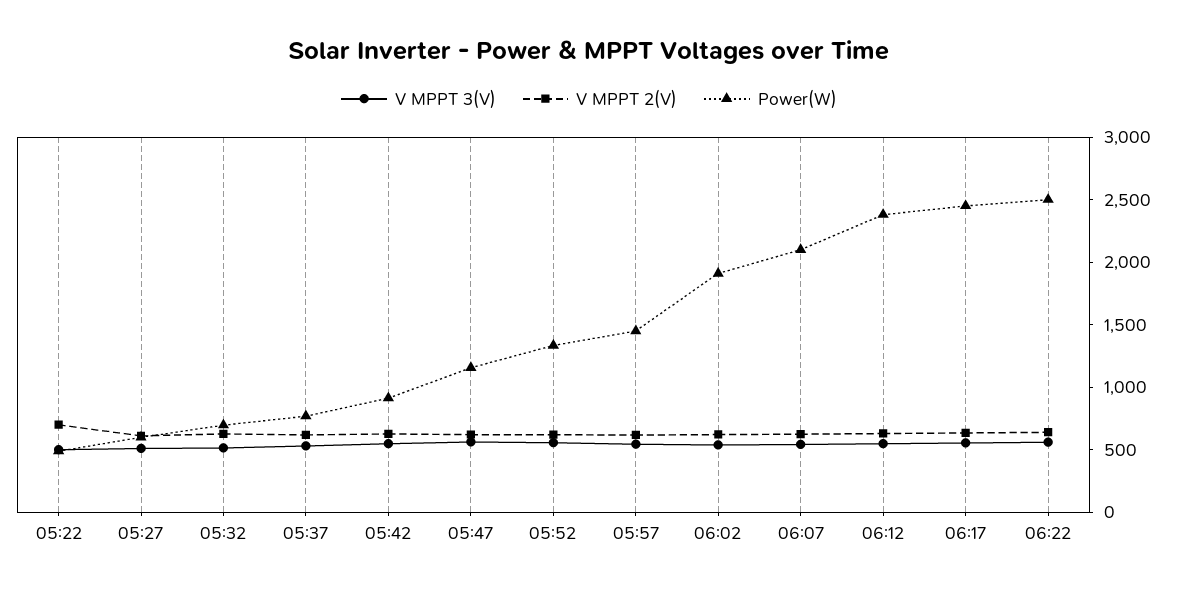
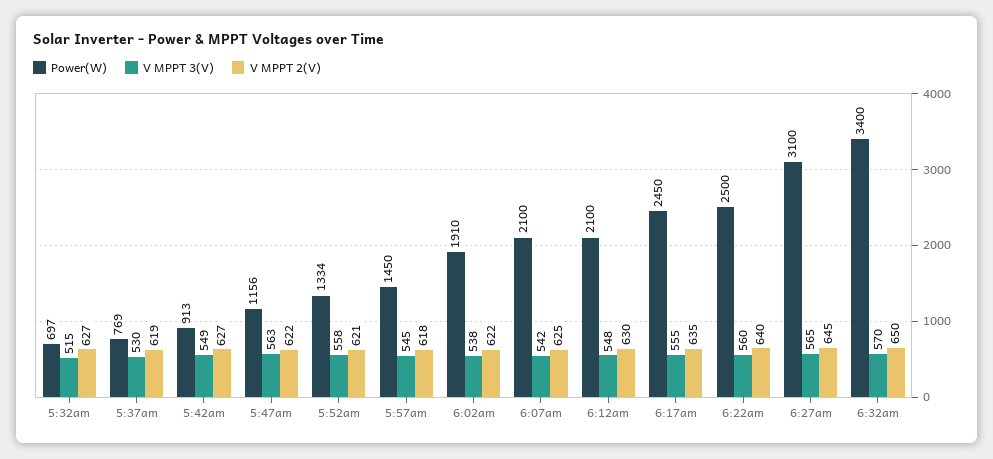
V MPPT 3(V), 05:22: 500 -> none
V MPPT 2(V), 05:22: 700 -> none
Power(W), 05:22: 500 -> none
V MPPT 3(V), 05:27: 500 -> none
V MPPT 2(V), 05:27: 600 -> none
Power(W), 05:27: 600 -> none
Power(W), 06:12: 2400 -> 2100
Power(W), 6:27am: none -> 3100
V MPPT 3(V), 6:27am: none -> 565
V MPPT 2(V), 6:27am: none -> 645
Power(W), 6:32am: none -> 3400
V MPPT 3(V), 6:32am: none -> 570
V MPPT 2(V), 6:32am: none -> 650

